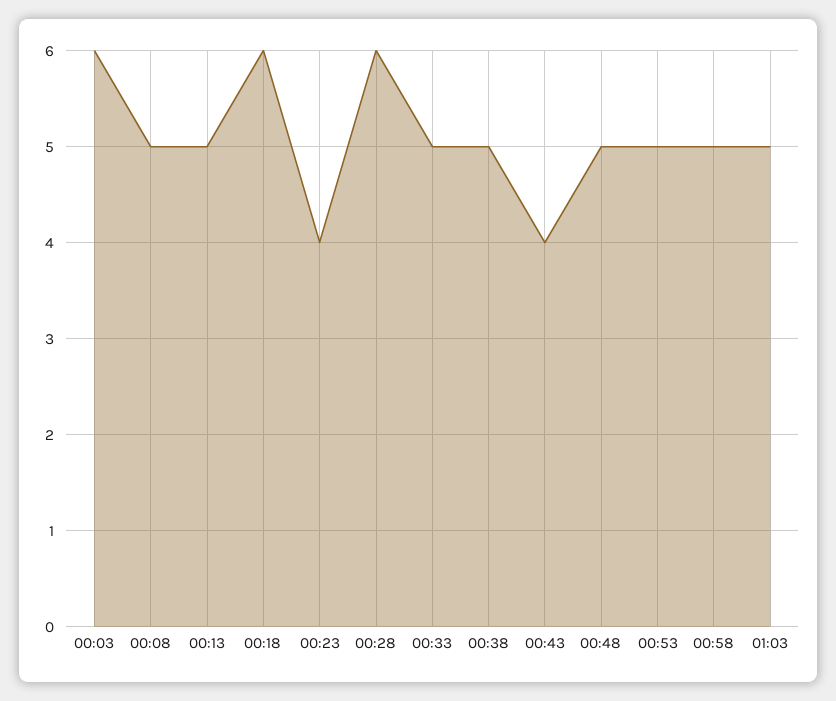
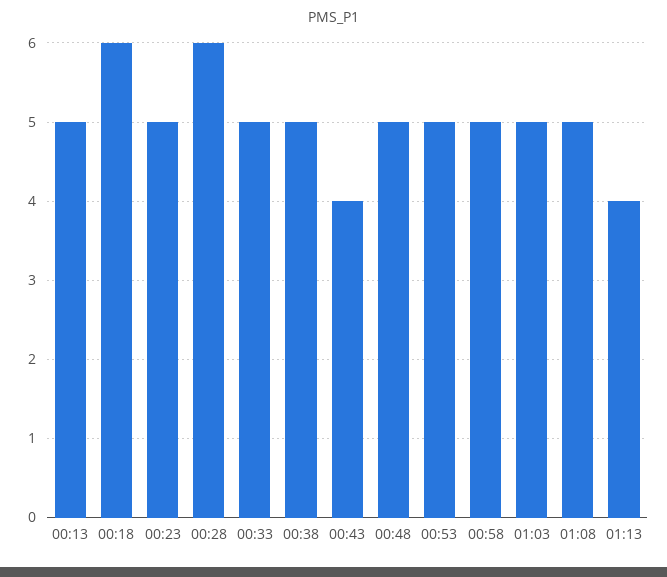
00:03: 6 -> none
00:08: 5 -> none
00:23: 4 -> 5
01:08: none -> 5
01:13: none -> 4

